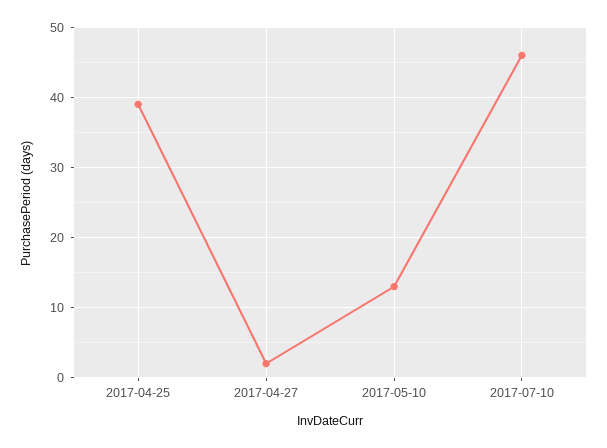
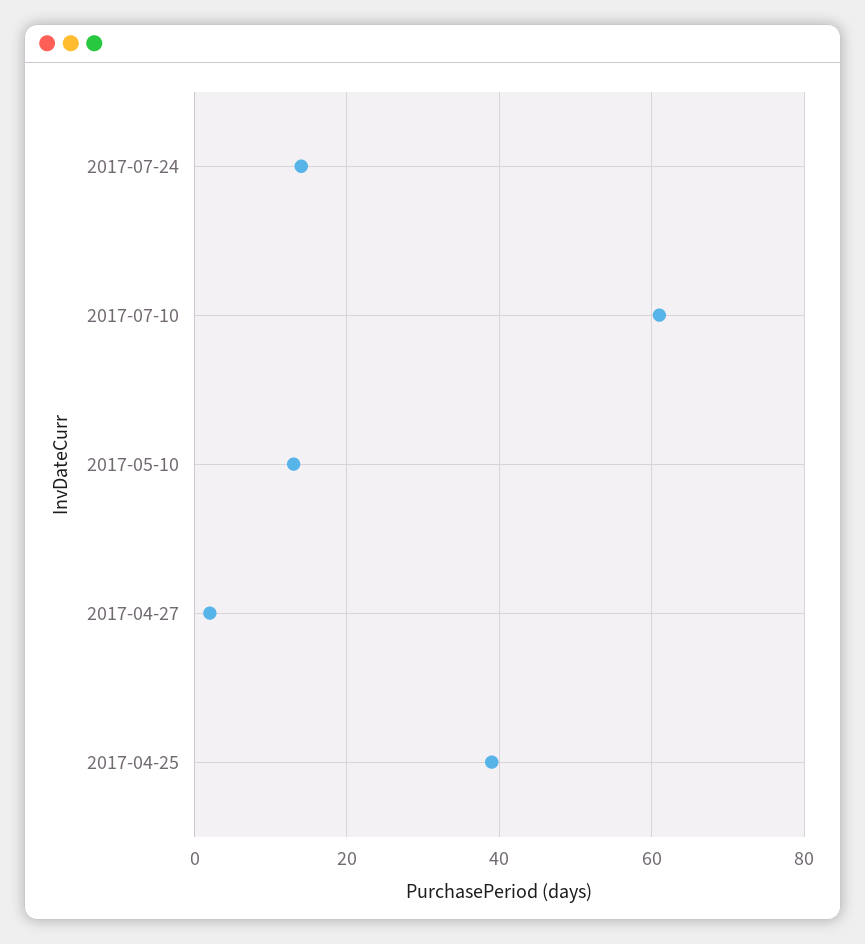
2017-07-10: 46 -> 60
2017-07-24: none -> 15

